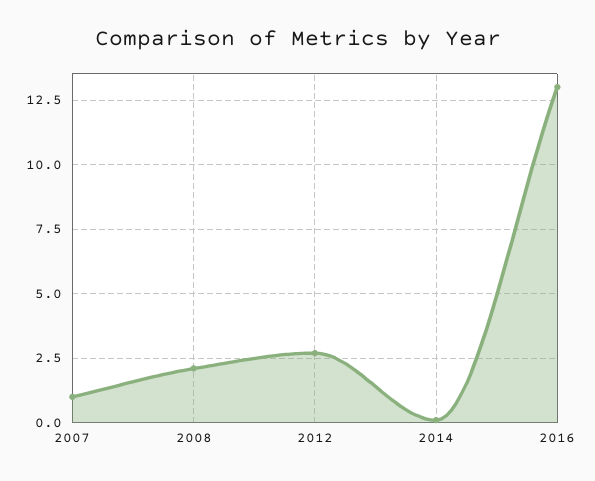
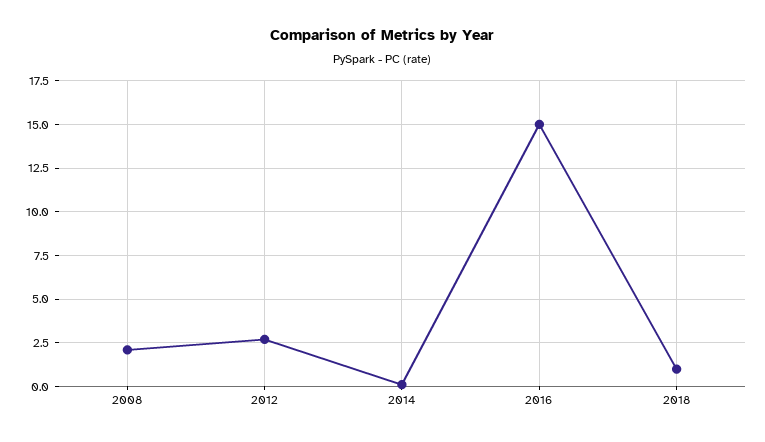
2007: 1 -> none
2016: 13 -> 15
2018: none -> 1

